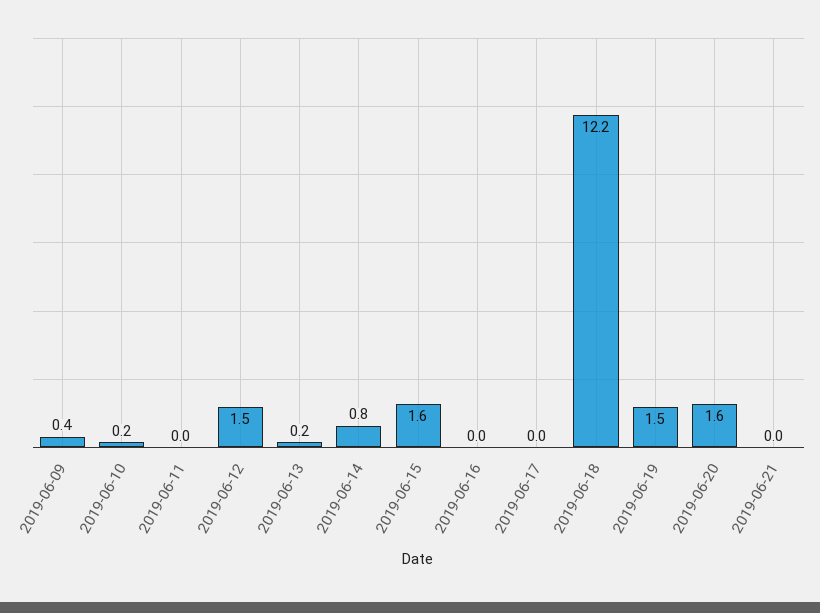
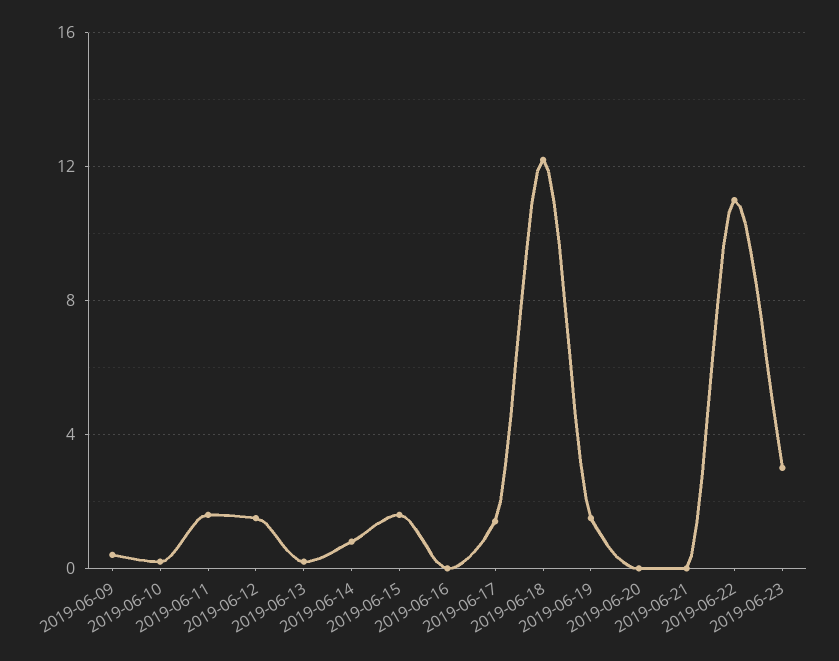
2019-06-11: 0 -> 1.5
2019-06-17: 0 -> 1.5
2019-06-20: 1.6 -> 0
2019-06-22: none -> 11
2019-06-23: none -> 3

